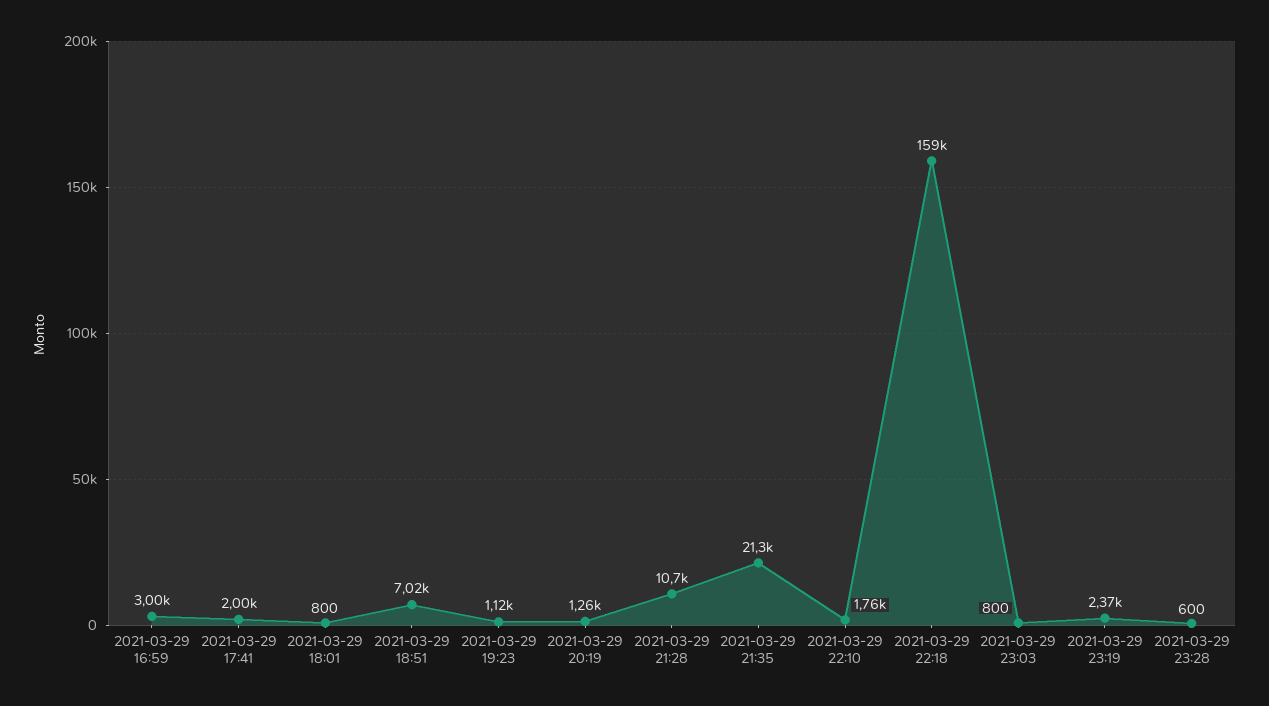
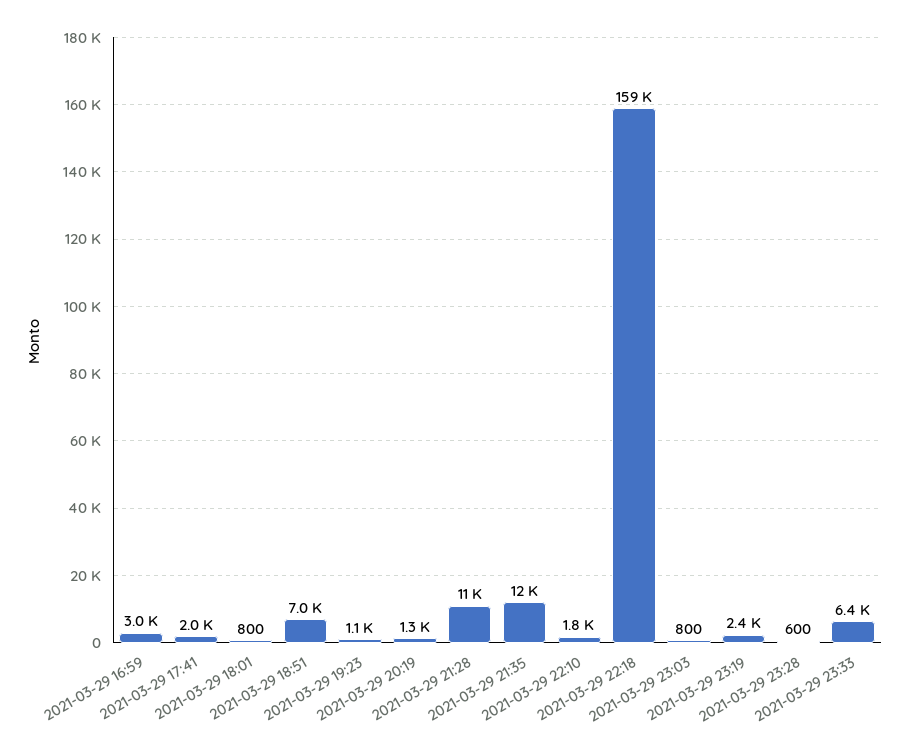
2021-03-29 21:35: 21300 -> 12000
2021-03-29 23:33: none -> 6400

